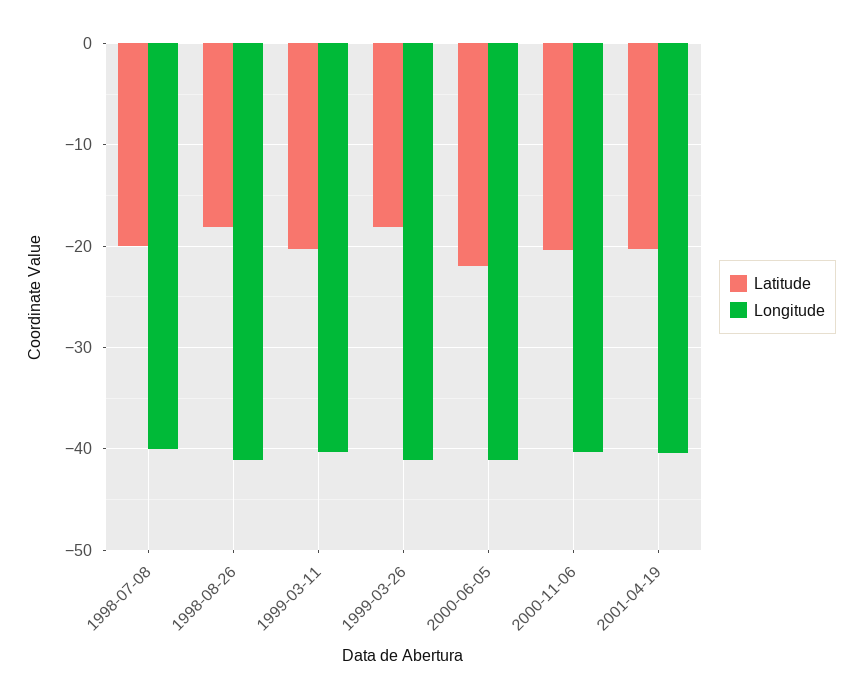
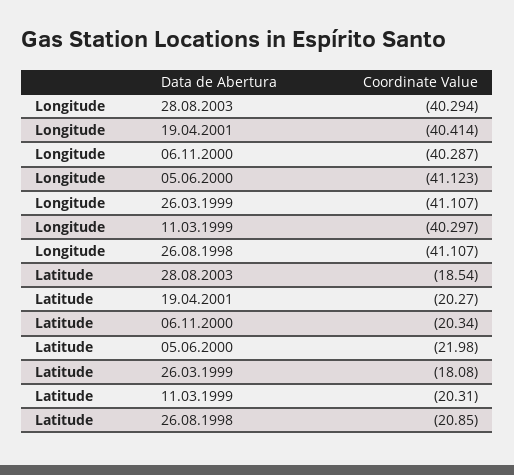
Latitude, 1998-07-08: -20 -> none
Longitude, 1998-07-08: -40 -> none
Latitude, 1998-08-26: -18 -> -20.85
Longitude, 28.08.2003: none -> -40.294
Latitude, 28.08.2003: none -> -18.54

